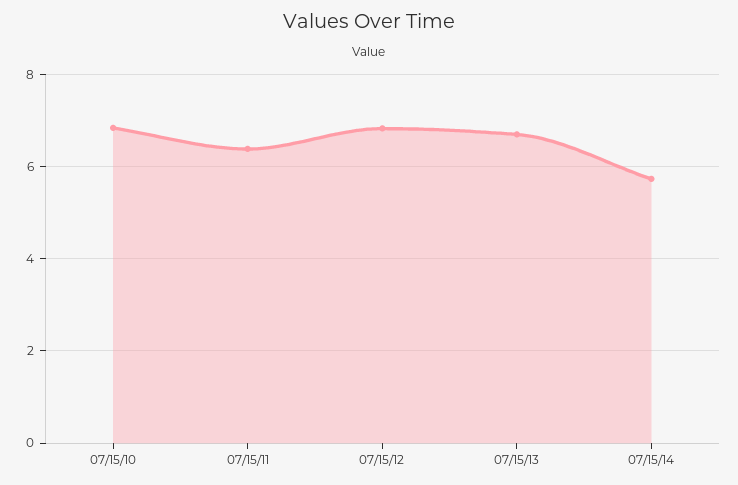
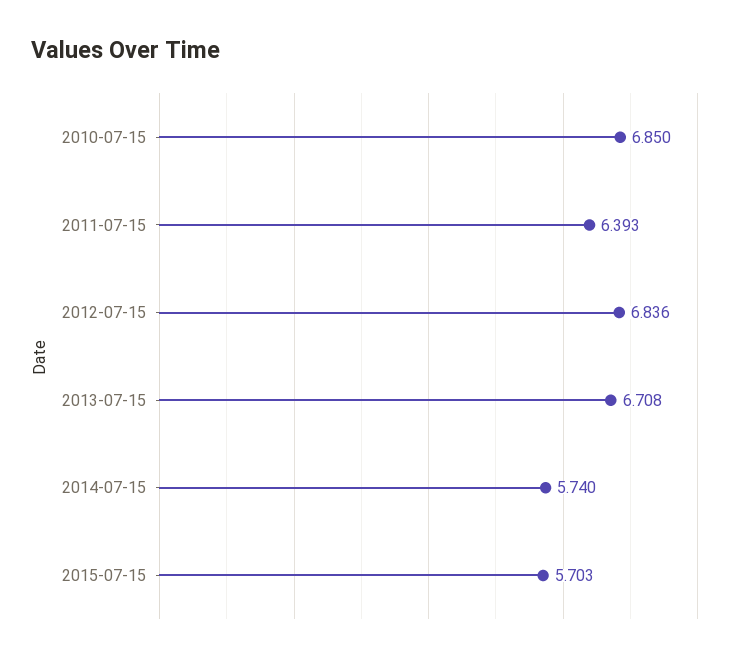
2015-07-15: none -> 5.703

